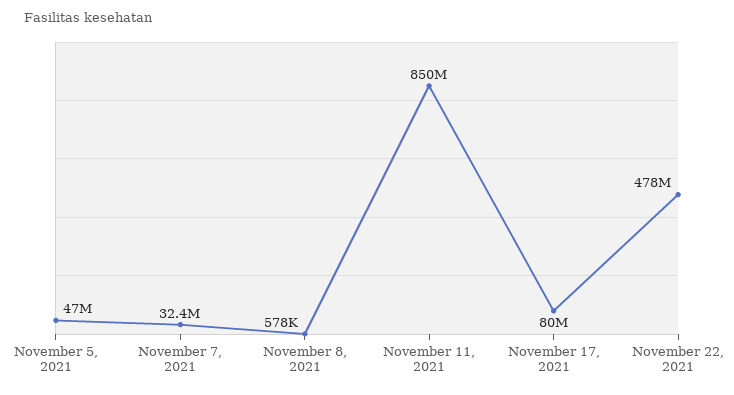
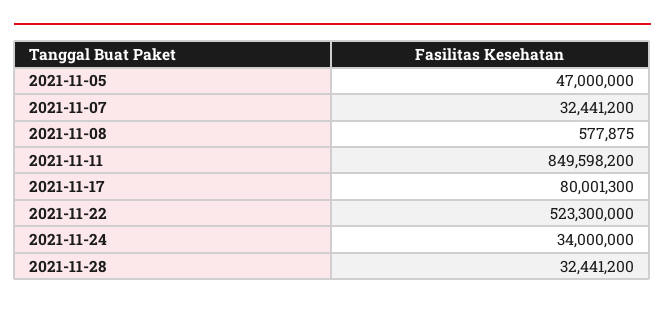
November 22, 2021: 478000000 -> 523300000
2021-11-24: none -> 34000000
2021-11-28: none -> 32441200

